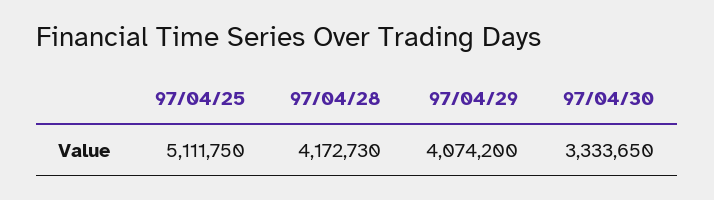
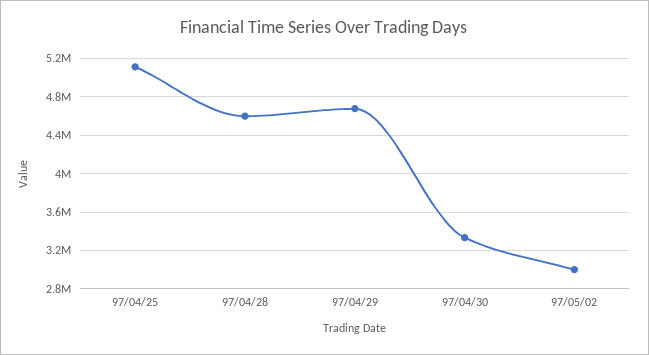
97/04/28: 4172730 -> 4600000
97/04/29: 4074200 -> 4700000
97/05/02: none -> 3000000

